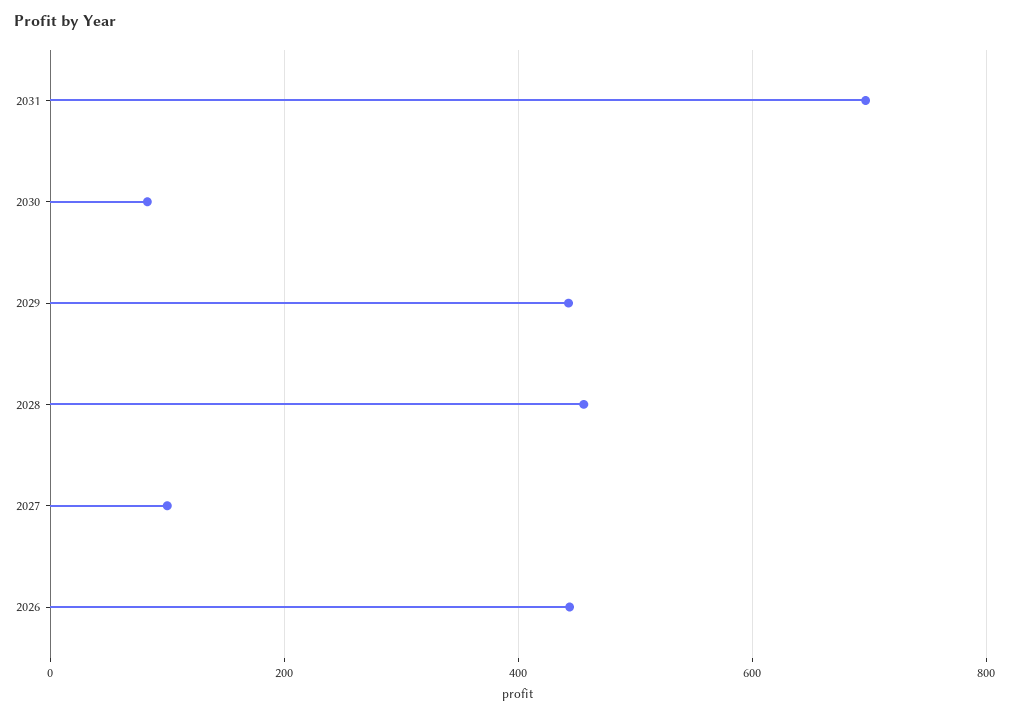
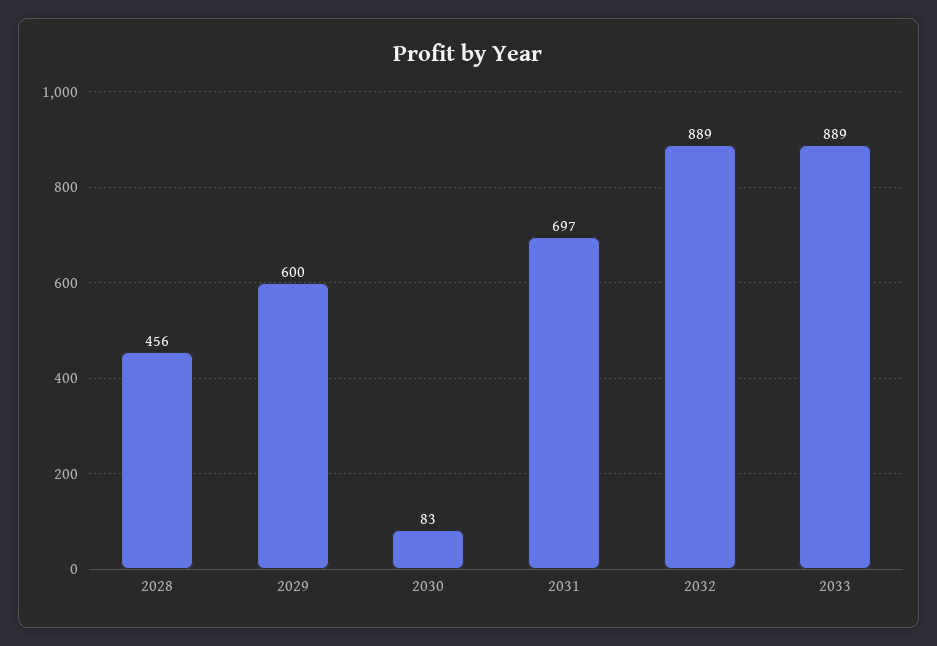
2029: 440 -> 600
2027: 100 -> none
2026: 440 -> none
2032: none -> 889
2033: none -> 889

